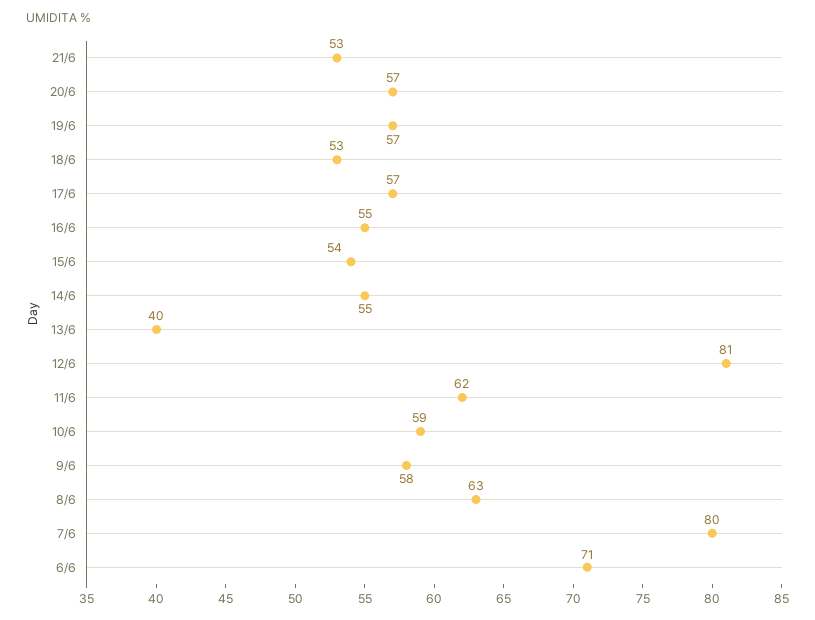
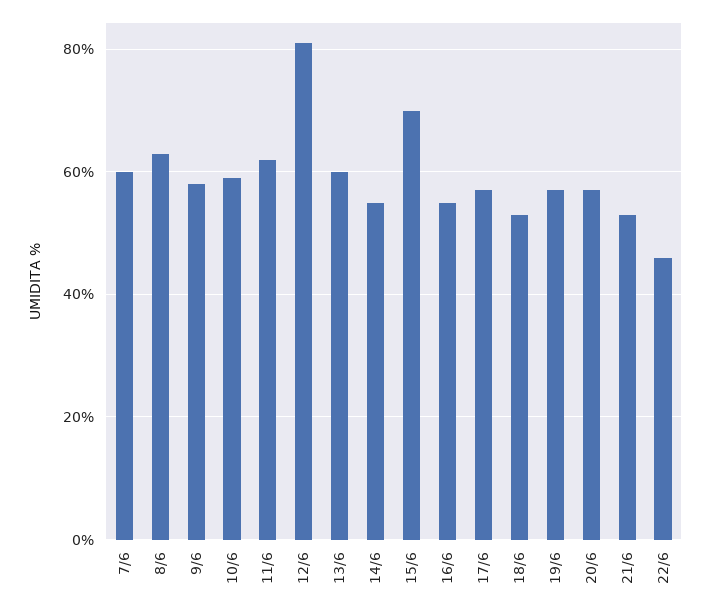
15/6: 54 -> 70
13/6: 40 -> 60
7/6: 80 -> 60
6/6: 71 -> none
22/6: none -> 45

